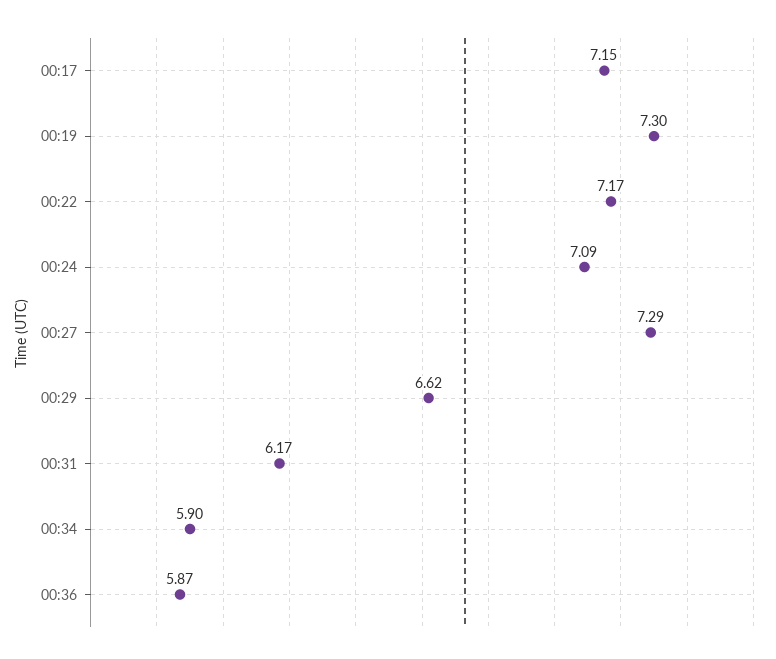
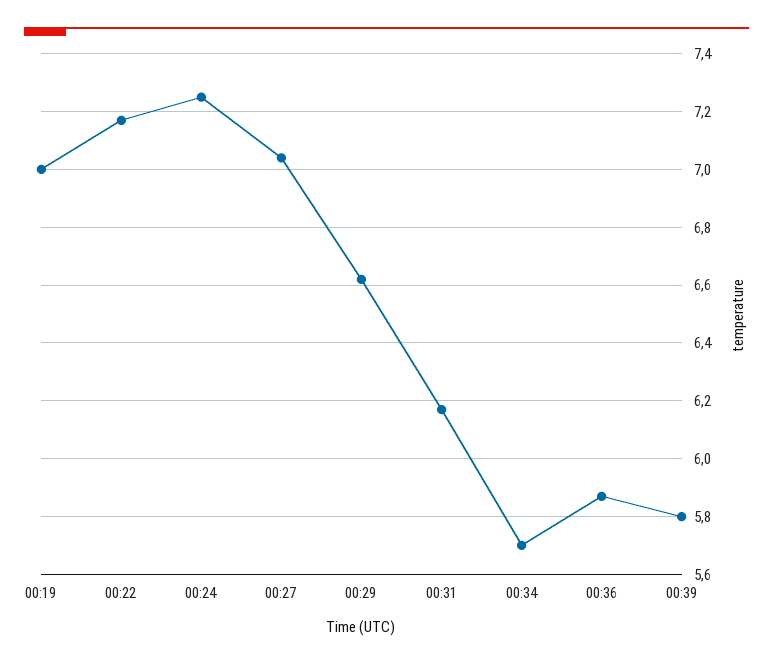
00:17: 7.15 -> none
00:19: 7.3 -> 7
00:24: 7.09 -> 7.25
00:27: 7.29 -> 7.05
00:34: 5.9 -> 5.7
00:39: none -> 5.8

